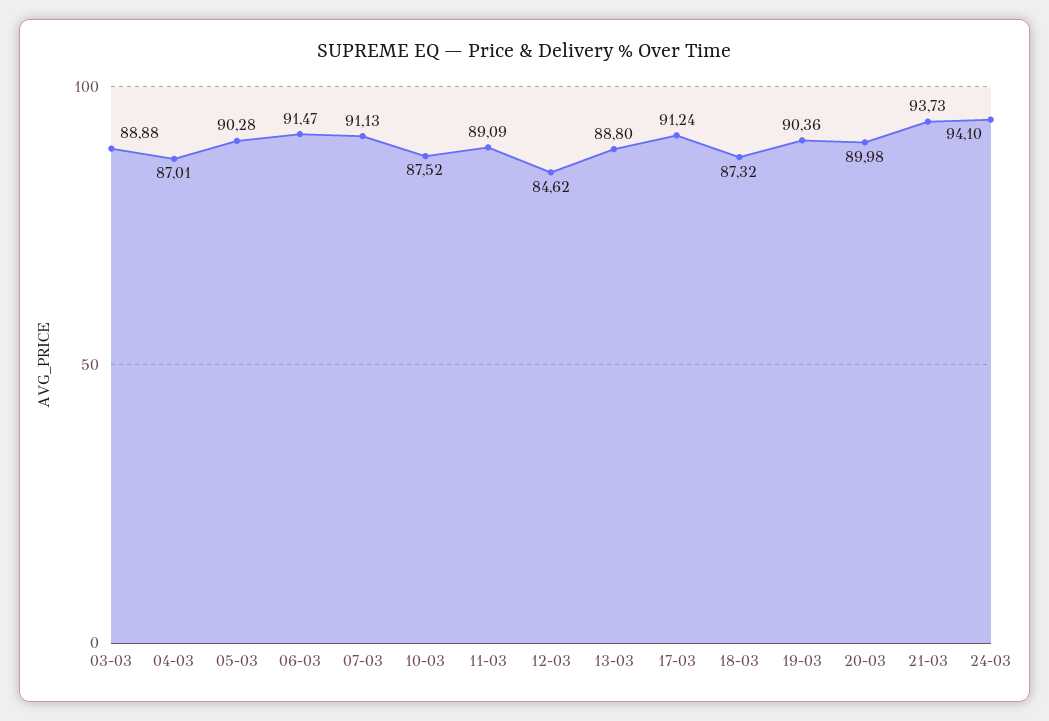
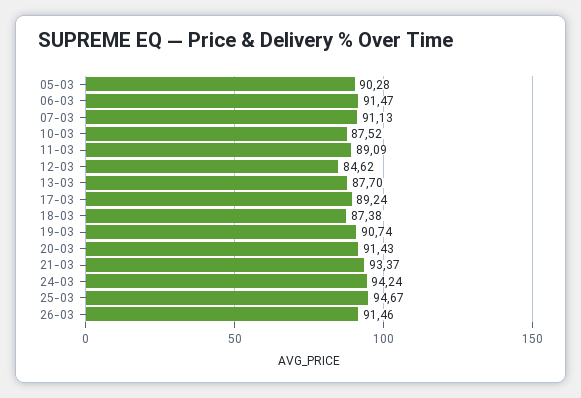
03-03: 88.88 -> none
04-03: 87.01 -> none
13-03: 88.8 -> 87.7
17-03: 91.24 -> 89.24
18-03: 87.32 -> 87.38
19-03: 90.36 -> 90.74
20-03: 89.98 -> 91.43
21-03: 93.73 -> 93.37
24-03: 94.1 -> 94.24
25-03: none -> 94.67
26-03: none -> 91.46

